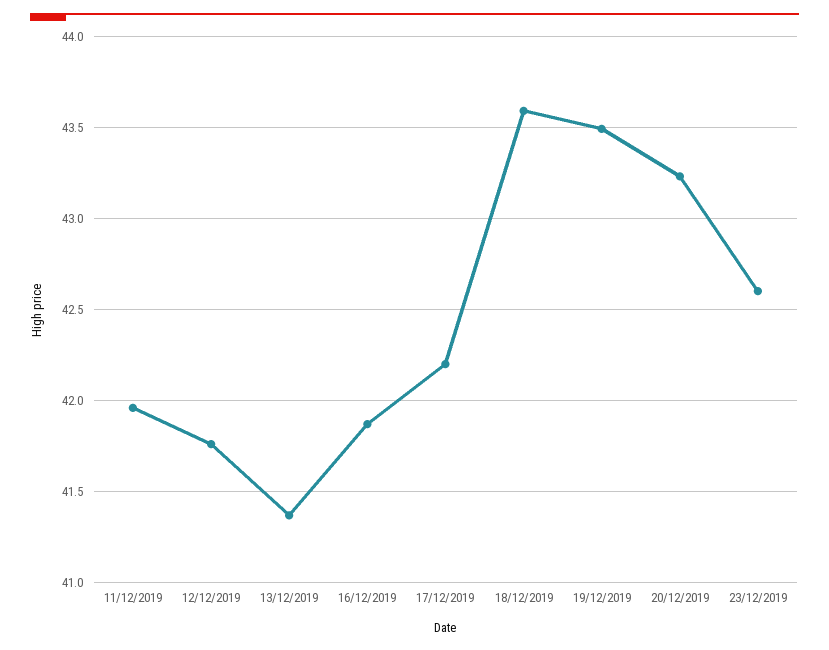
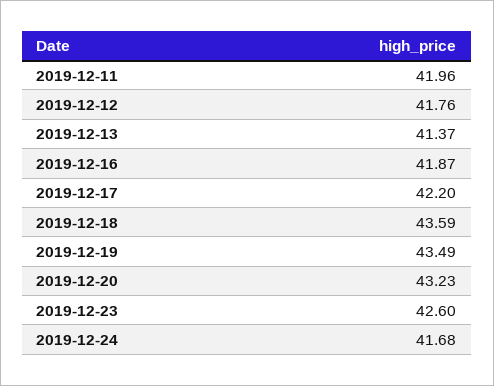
2019-12-24: none -> 41.68

